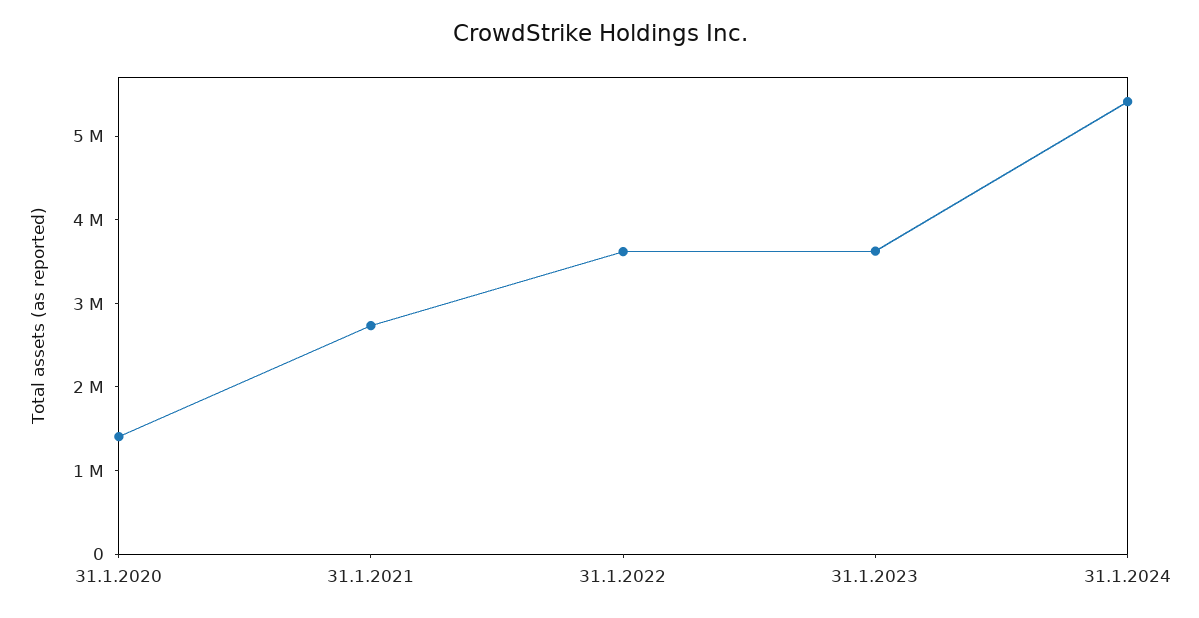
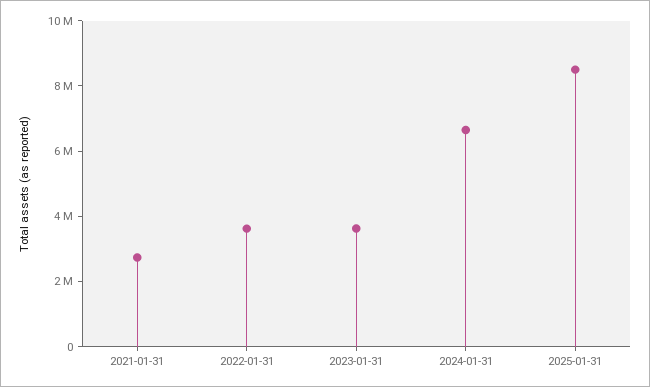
31.1.2020: 1400000 -> none
31.1.2024: 5400000 -> 6500000
2025-01-31: none -> 8500000

